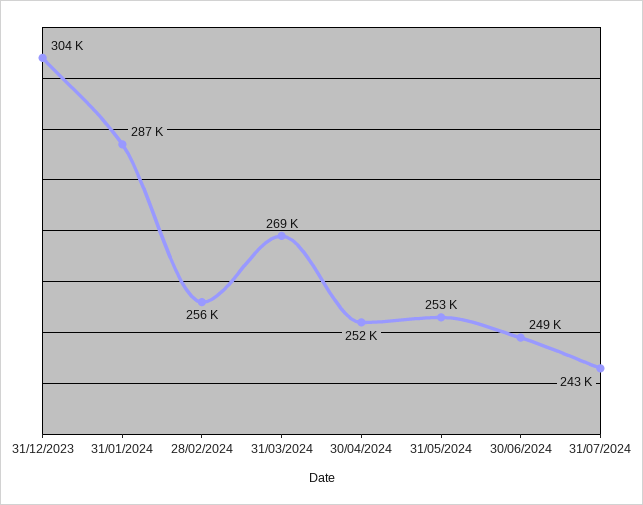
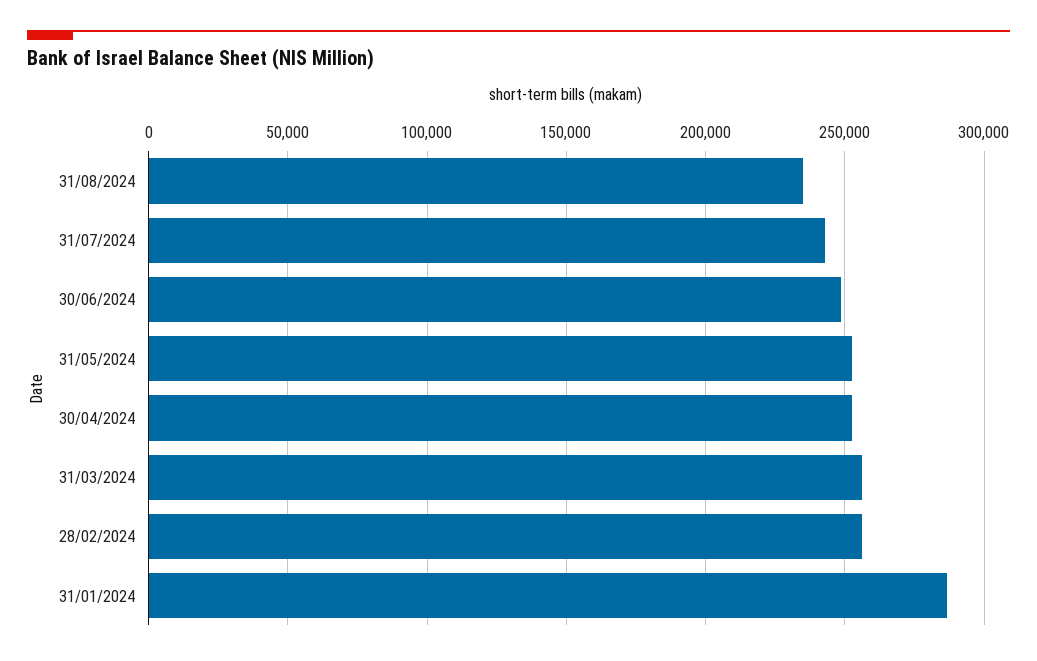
31/12/2023: 304000 -> none
31/03/2024: 269000 -> 255000
31/08/2024: none -> 235000

